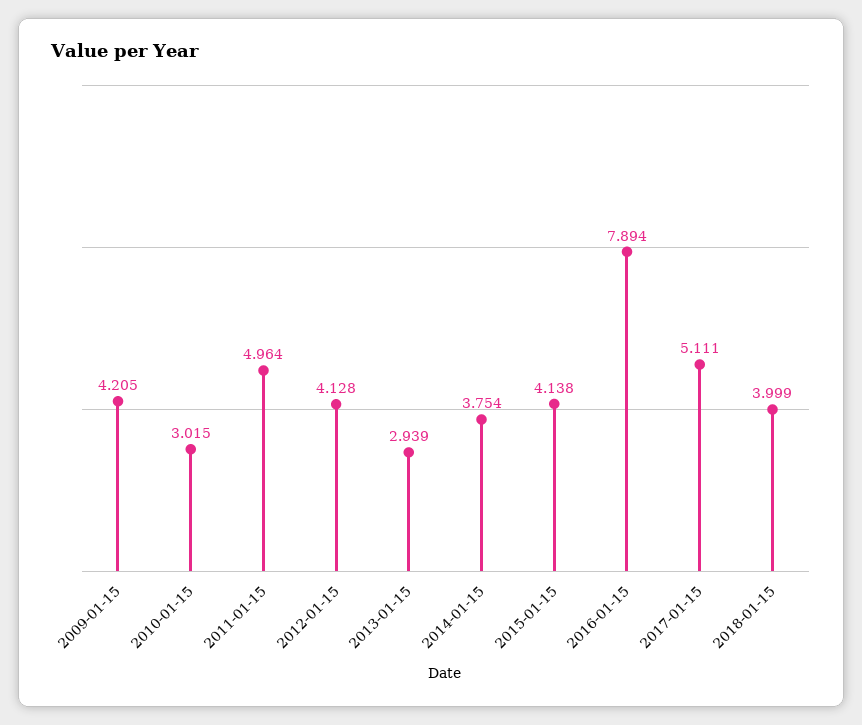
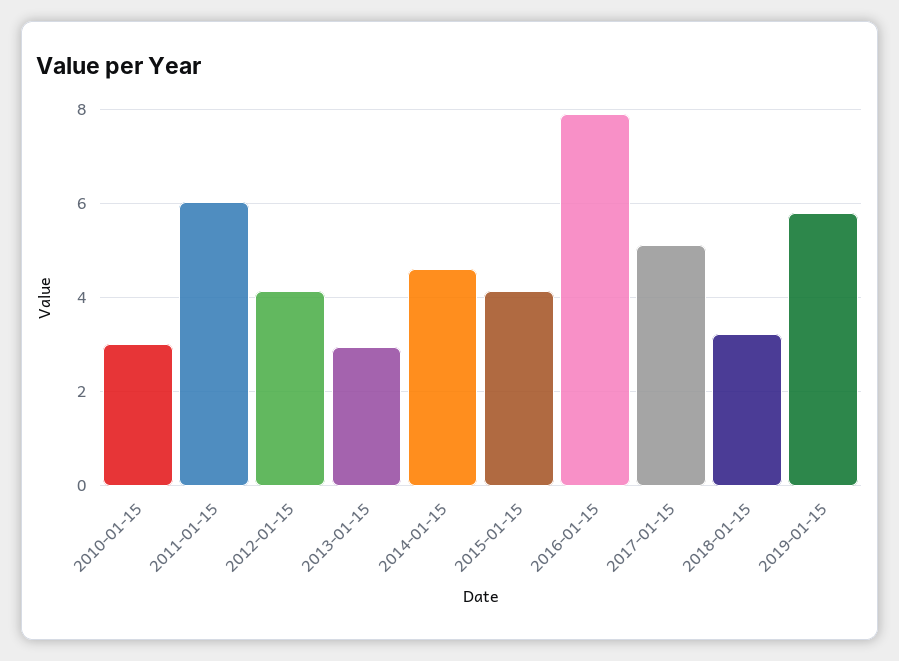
2009-01-15: 4.205 -> none
2011-01-15: 4.964 -> 6
2014-01-15: 3.754 -> 4.6
2018-01-15: 3.999 -> 3.2
2019-01-15: none -> 5.8

